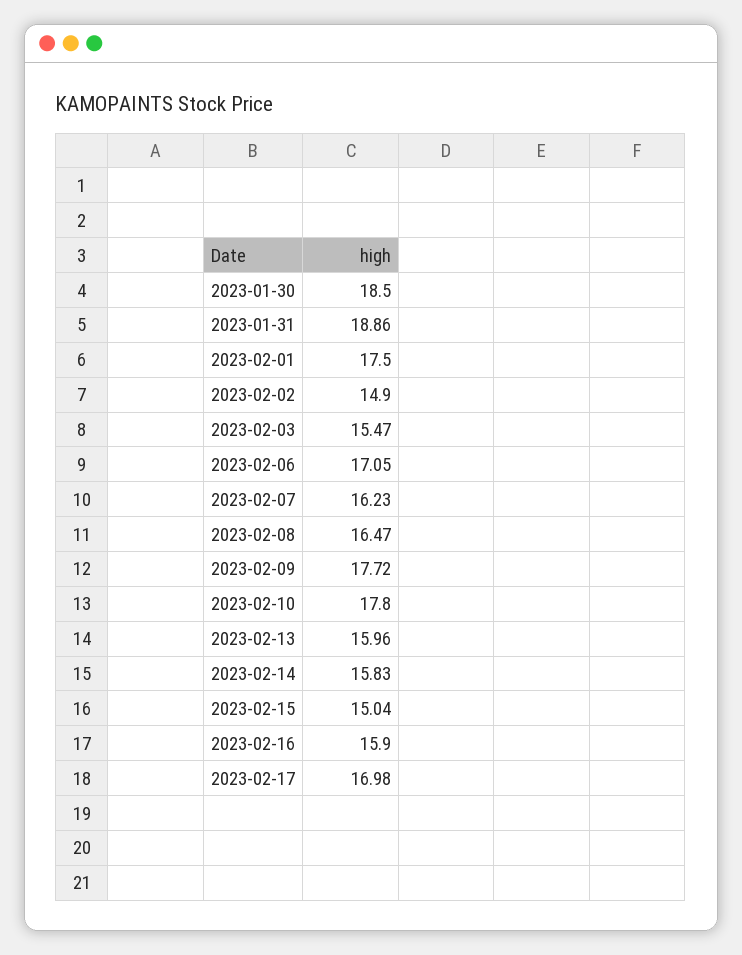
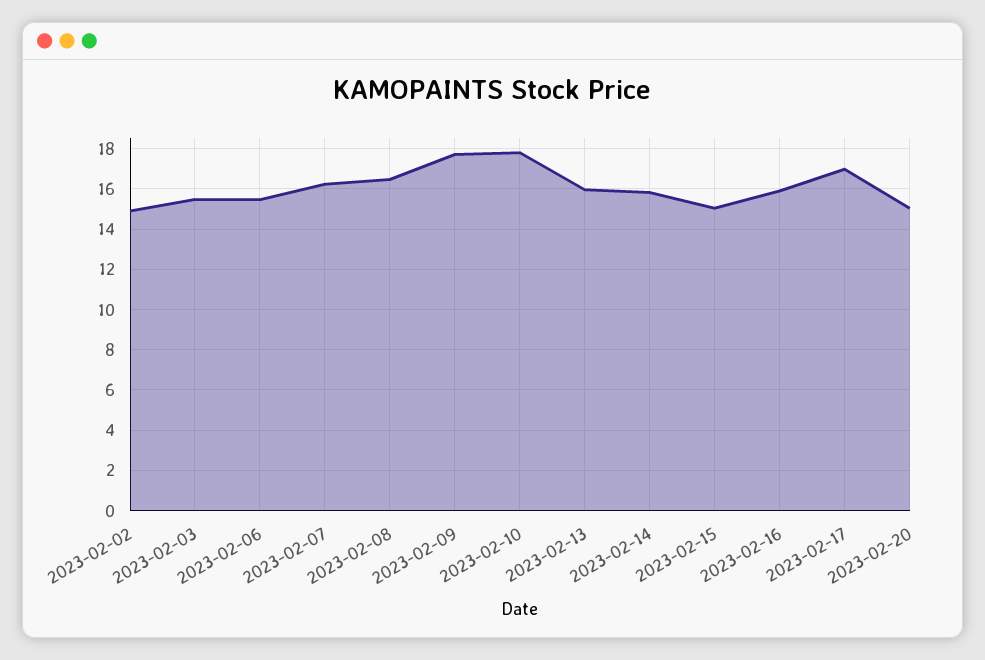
2023-01-30: 18.5 -> none
2023-01-31: 18.86 -> none
2023-02-01: 17.5 -> none
2023-02-06: 17.05 -> 15.5
2023-02-20: none -> 15

